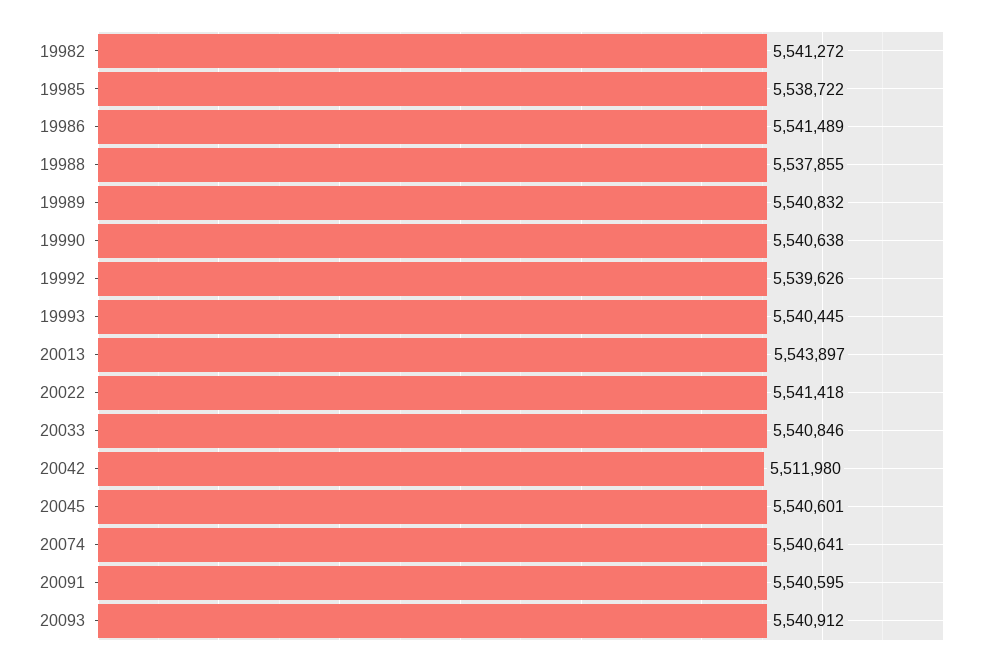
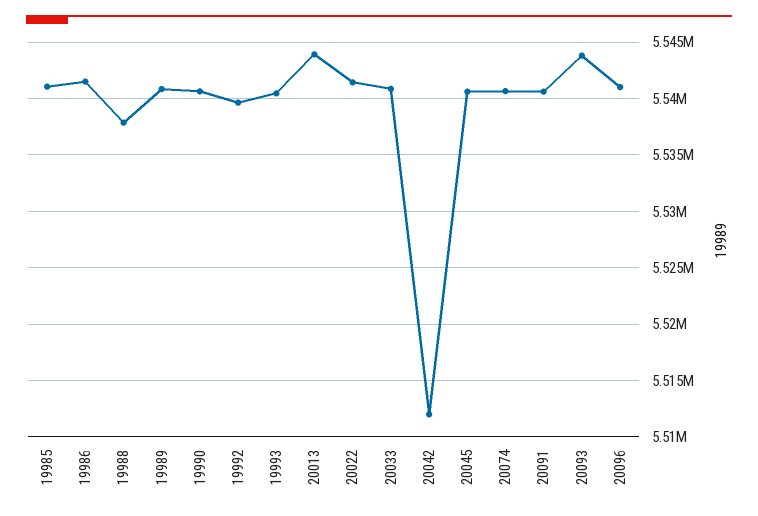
19982: 5541272 -> none
19985: 5538722 -> 5541000
20093: 5540912 -> 5544000
20096: none -> 5541000

